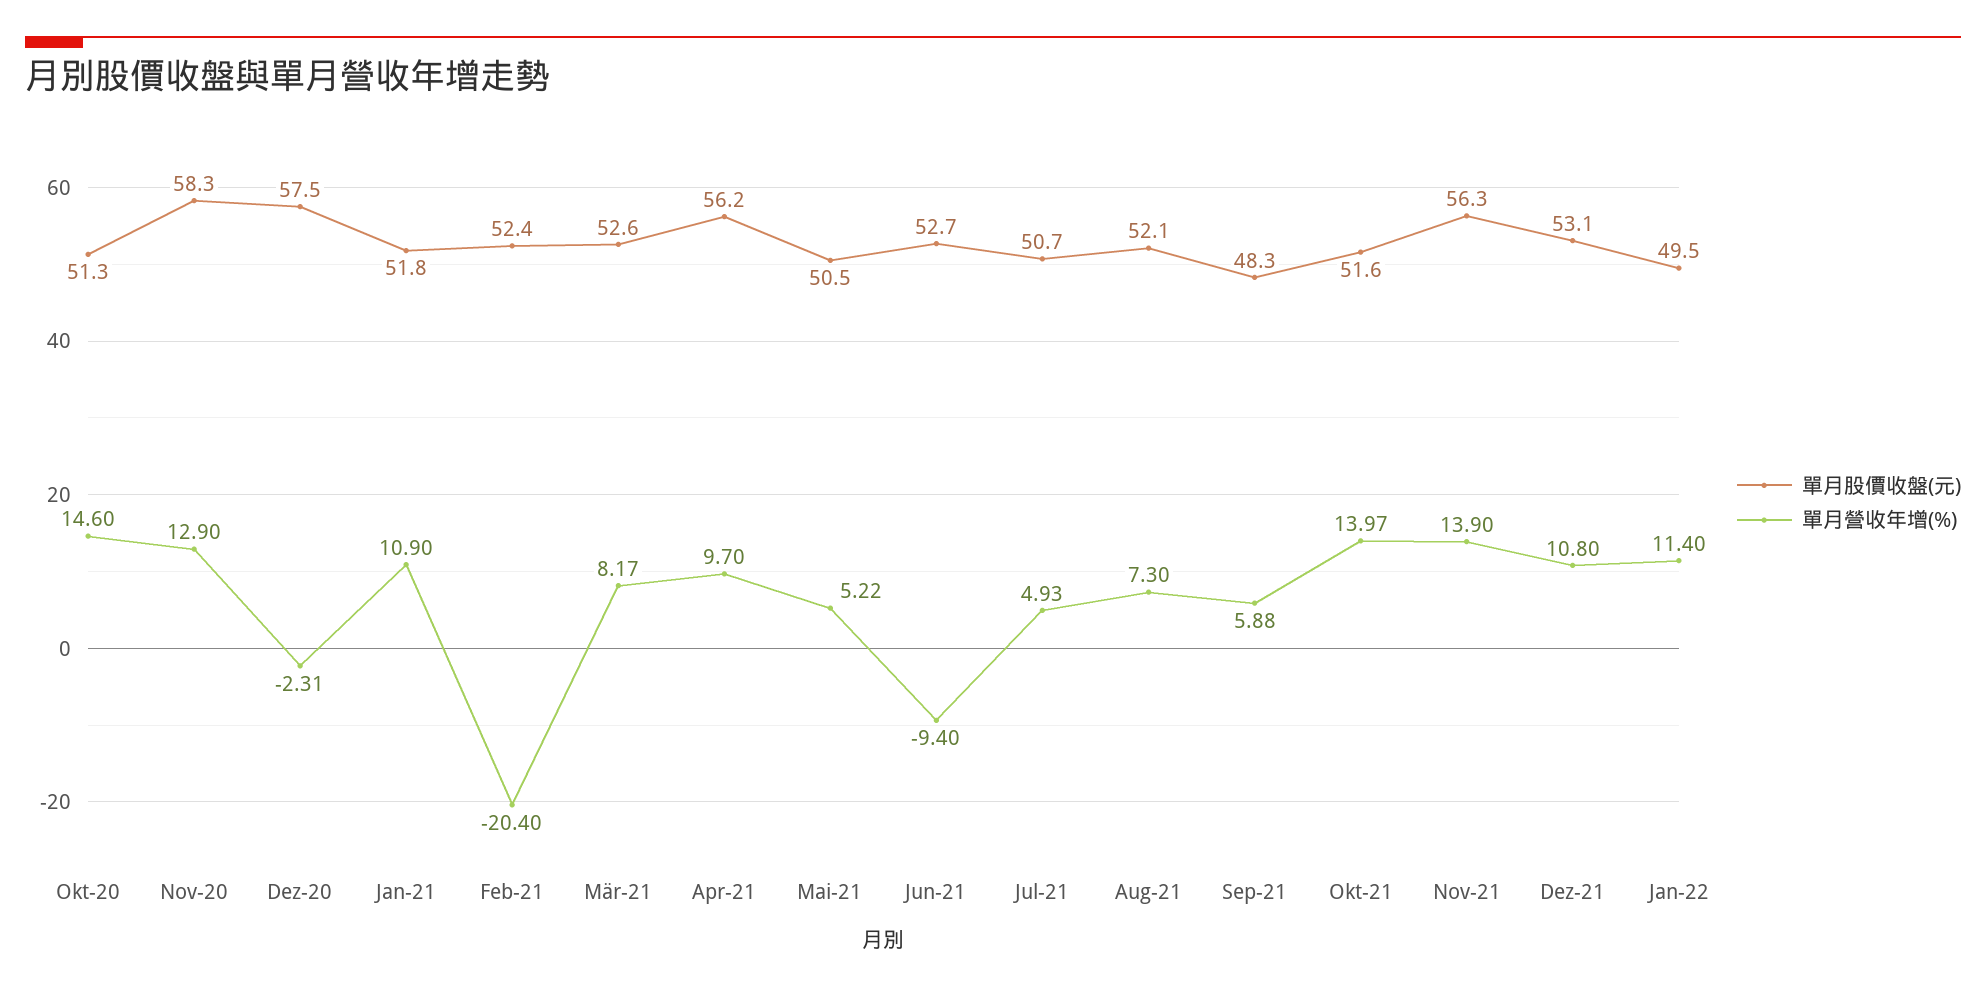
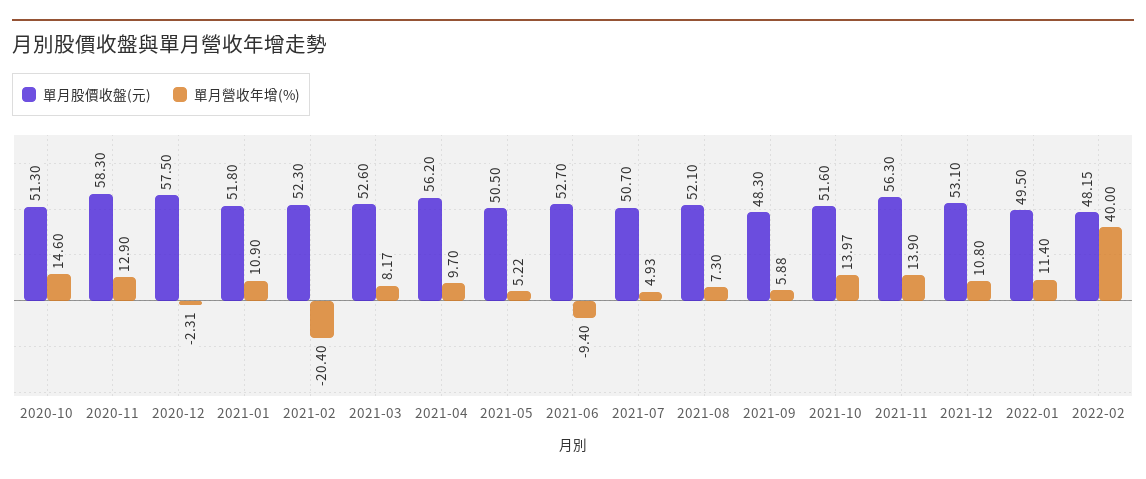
單月股價收盤(元), Feb-21: 52.4 -> 52.3
單月股價收盤(元), 2022-02: none -> 48.15
單月營收年增(%), 2022-02: none -> 40

